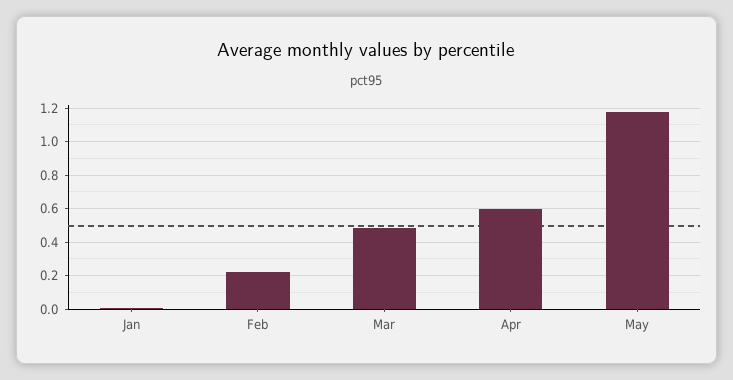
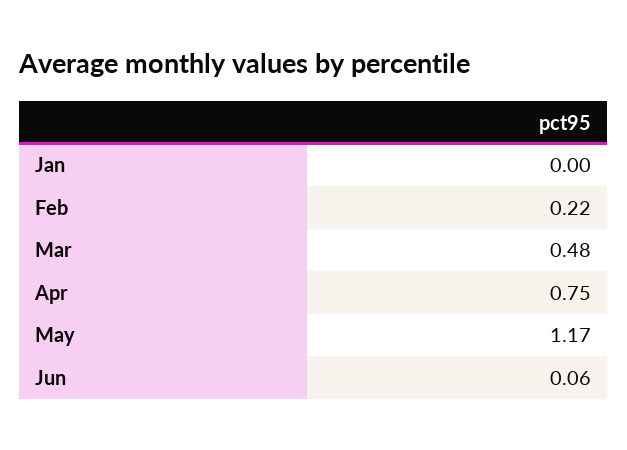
Apr: 0.6 -> 0.75
Jun: none -> 0.06

